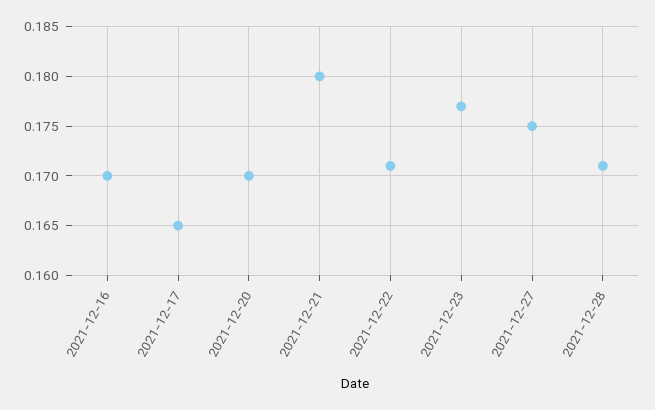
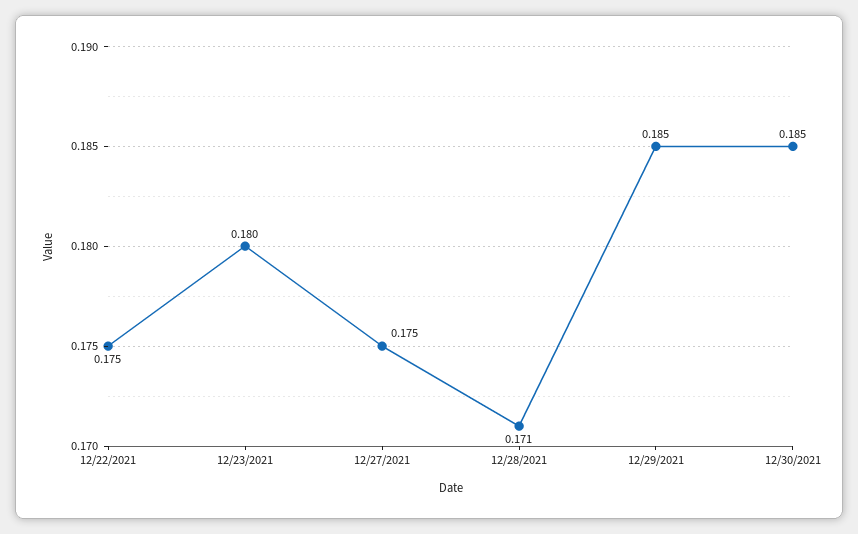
2021-12-16: 0.17 -> none
2021-12-17: 0.165 -> none
2021-12-20: 0.17 -> none
2021-12-21: 0.18 -> none
2021-12-22: 0.171 -> 0.175
2021-12-23: 0.177 -> 0.18
12/29/2021: none -> 0.185
12/30/2021: none -> 0.185

